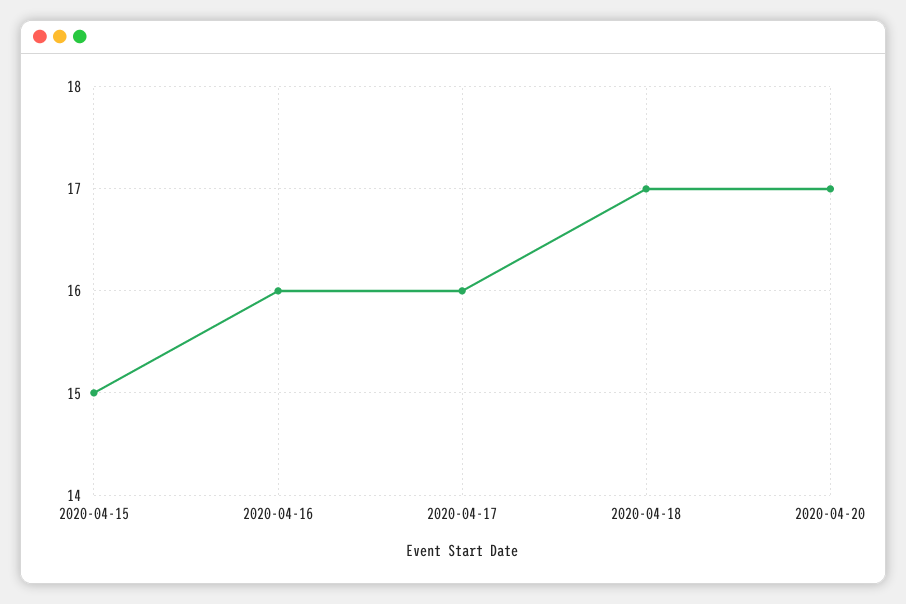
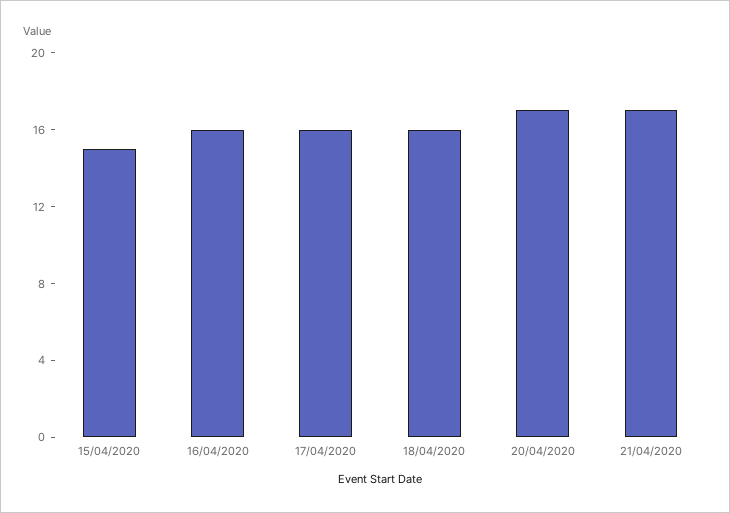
2020-04-18: 17 -> 16
21/04/2020: none -> 17

